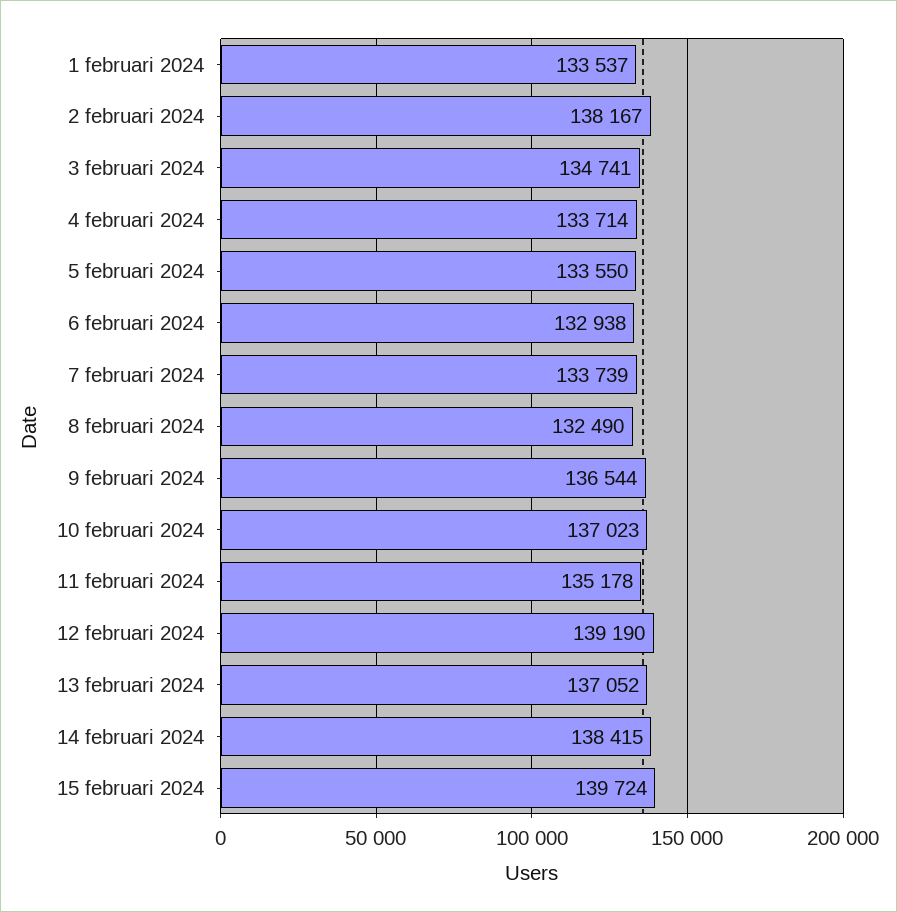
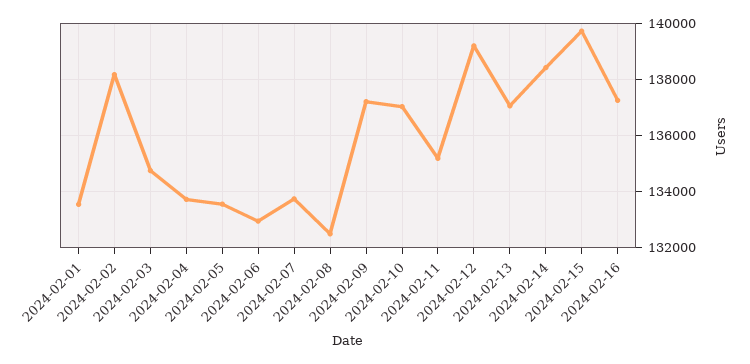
9 februari 2024: 136544 -> 137250
2024-02-16: none -> 137250

